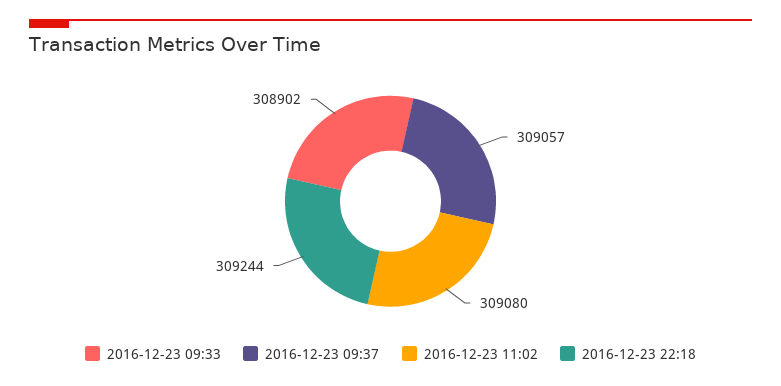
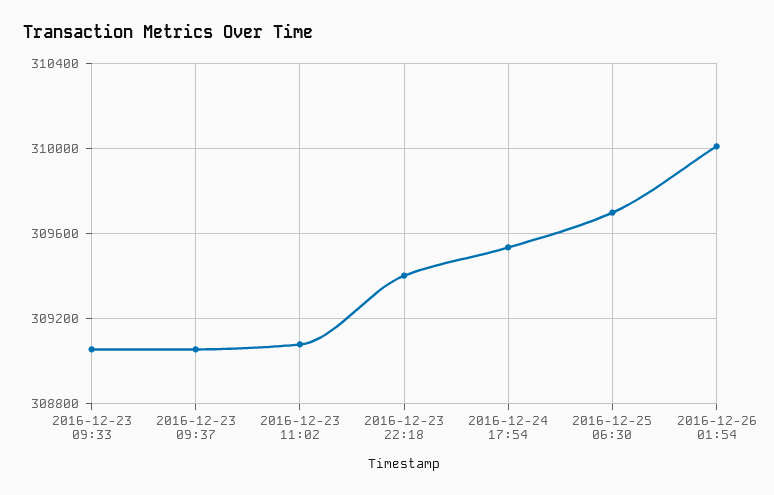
2016-12-23 09:33: 308902 -> 309050
2016-12-23 22:18: 309244 -> 309400
2016-12-24 17:54: none -> 309550
2016-12-25 06:30: none -> 309700
2016-12-26 01:54: none -> 310000

